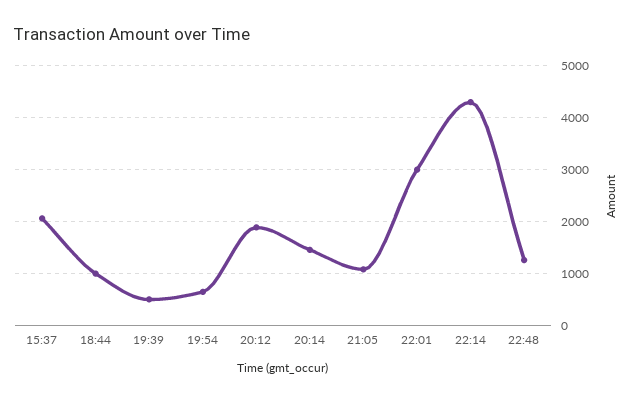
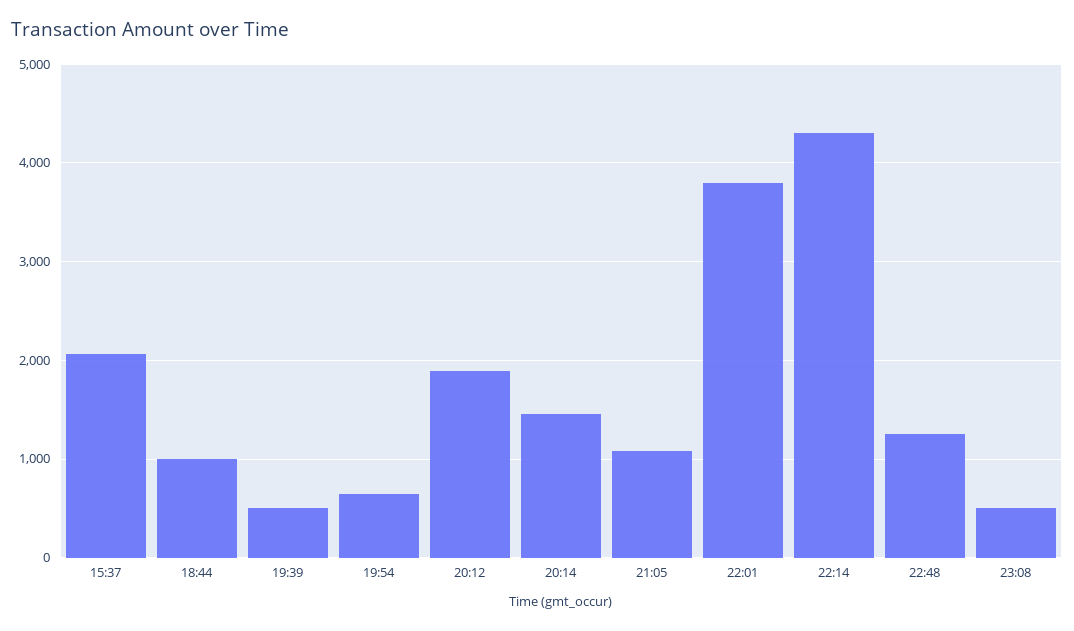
22:01: 3000 -> 3800
23:08: none -> 500

